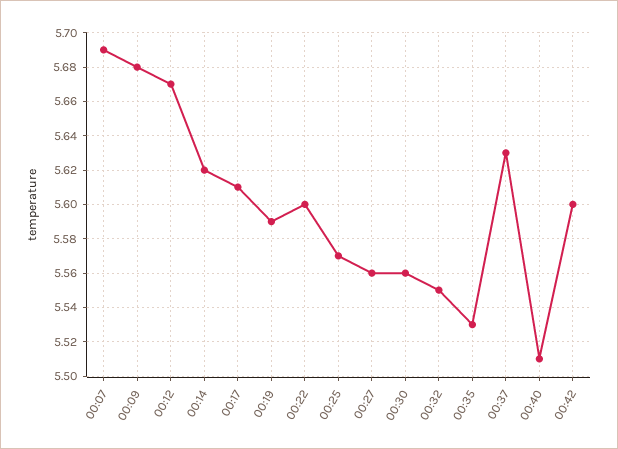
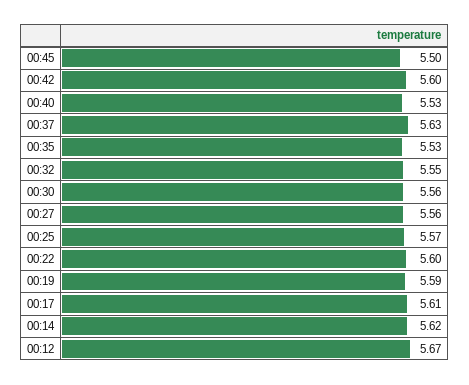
00:07: 5.69 -> none
00:09: 5.68 -> none
00:40: 5.51 -> 5.53
00:45: none -> 5.5

